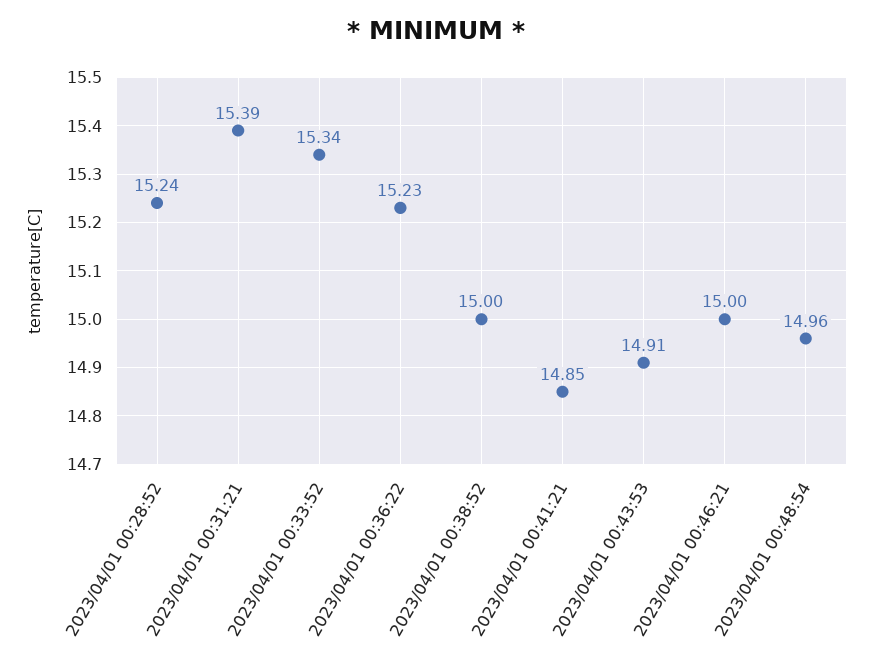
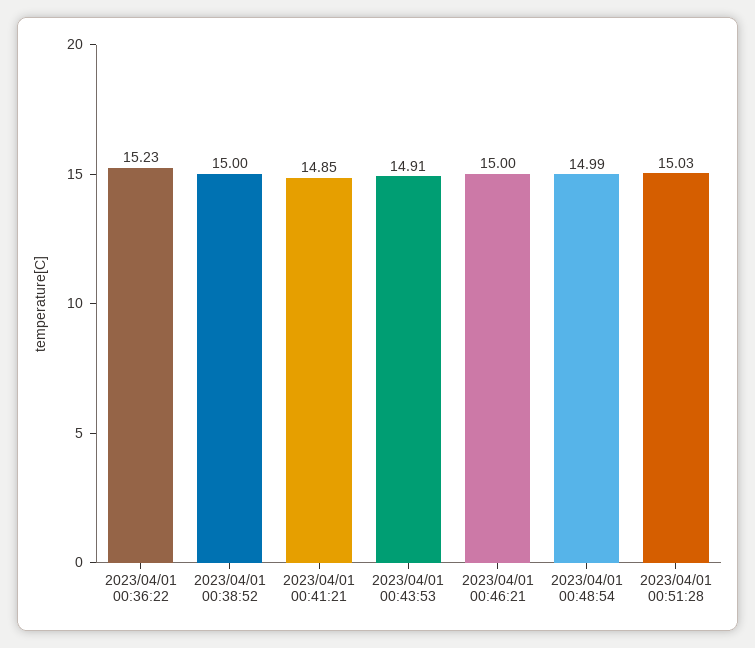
2023/04/01 00:28:52: 15.24 -> none
2023/04/01 00:31:21: 15.39 -> none
2023/04/01 00:33:52: 15.34 -> none
2023/04/01 00:48:54: 14.96 -> 14.99
2023/04/01 00:51:28: none -> 15.03

